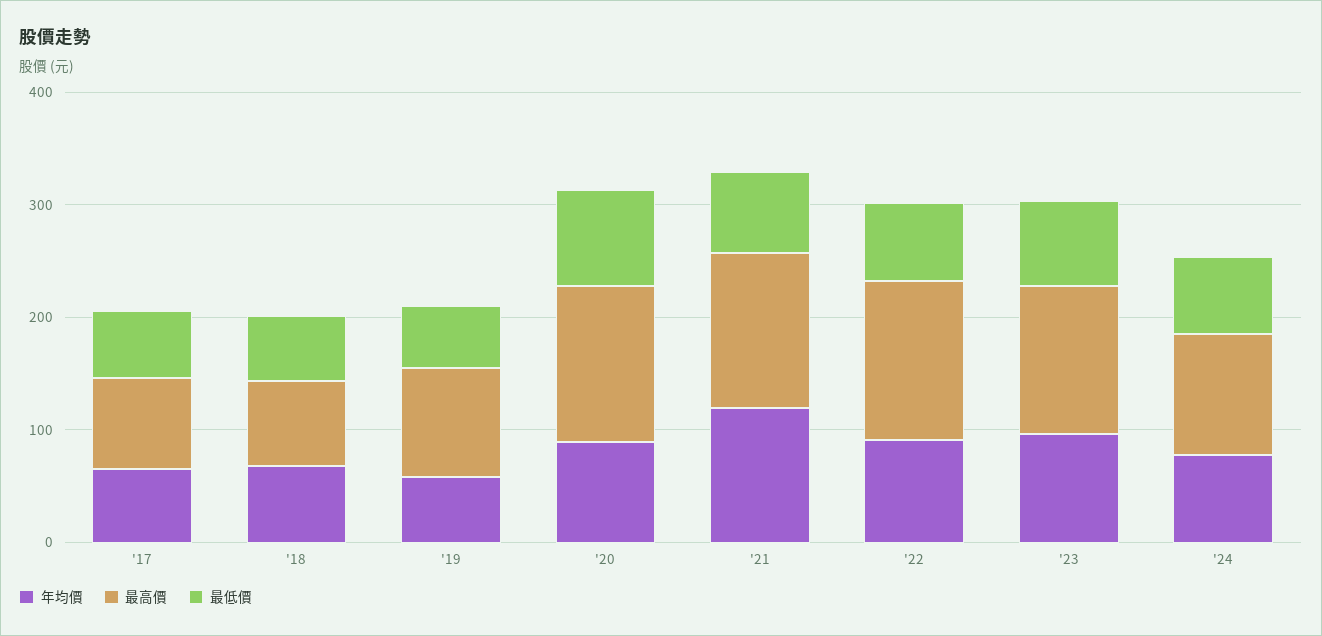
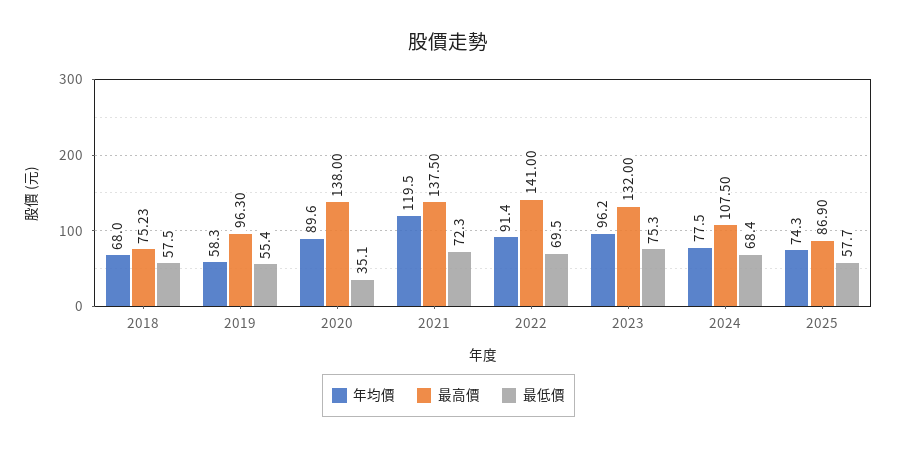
年均價, '17: 60 -> none
最高價, '17: 80 -> none
最低價, '17: 60 -> none
最低價, '20: 80 -> 35.1
年均價, 2025: none -> 74.3
最高價, 2025: none -> 86.9
最低價, 2025: none -> 57.7

